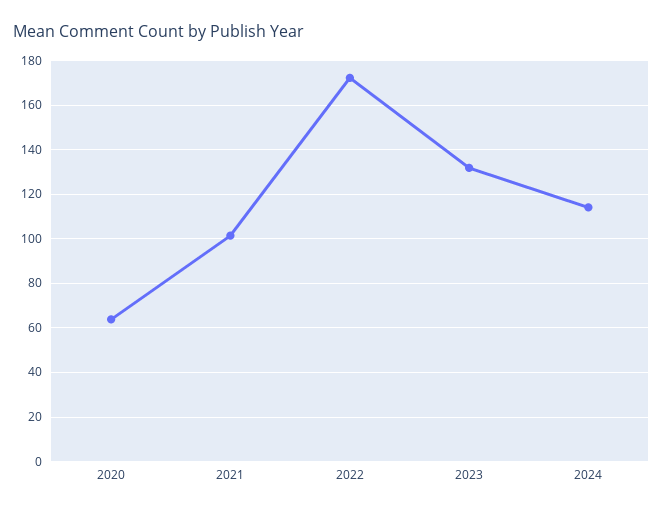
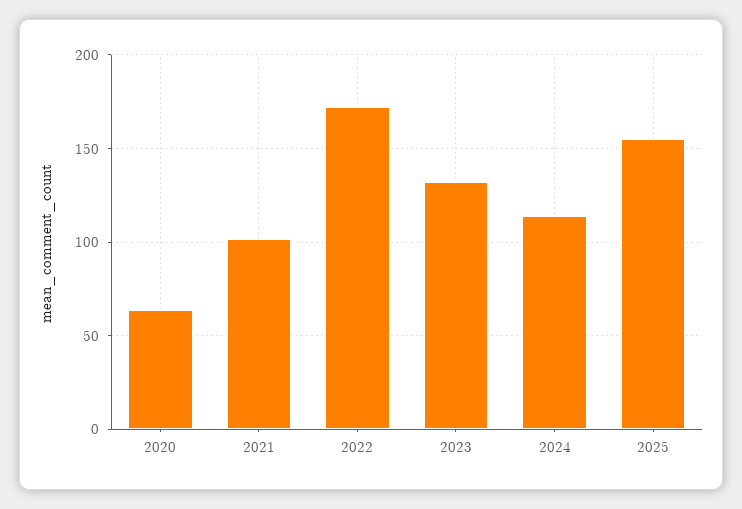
2025: none -> 155

